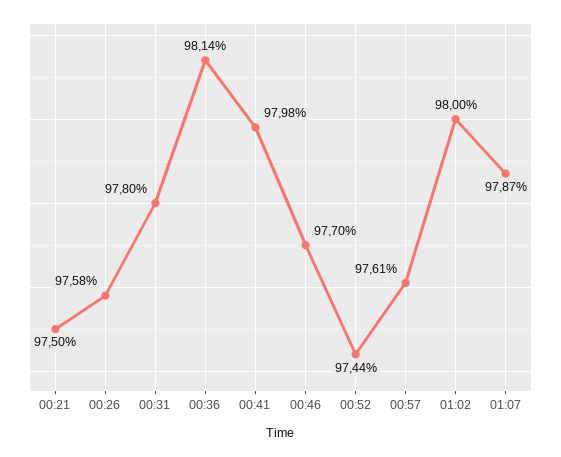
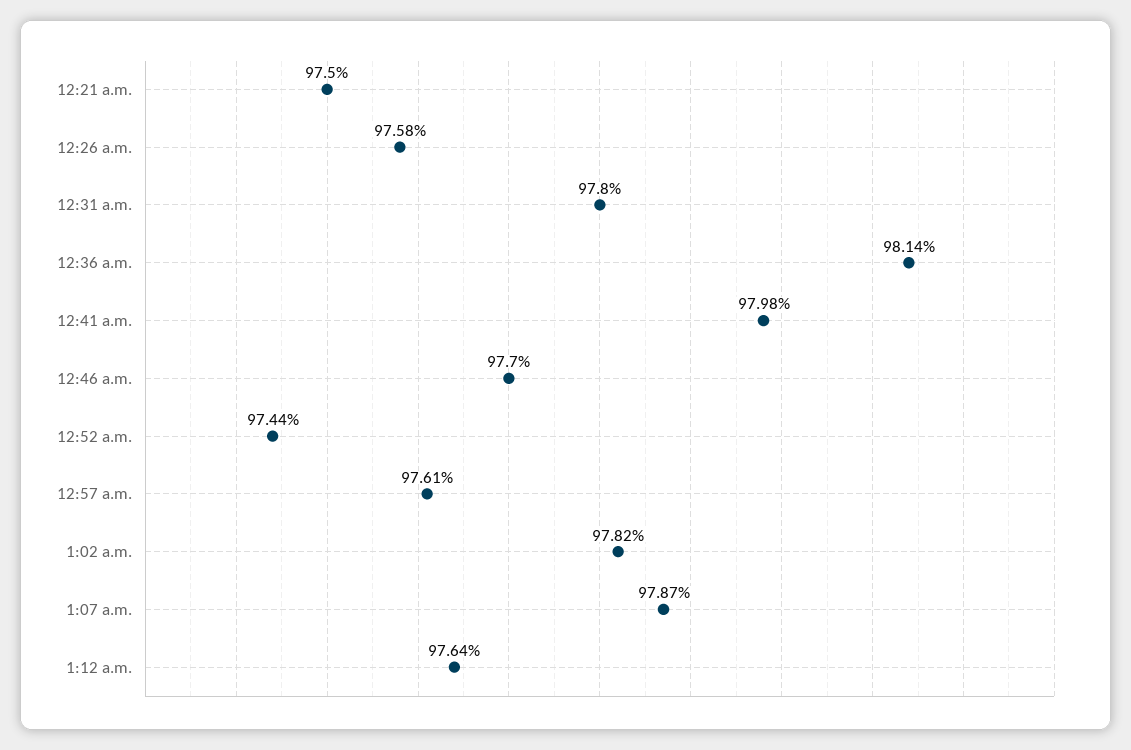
01:02: 98 -> 97.82
1:12 a.m.: none -> 97.64

